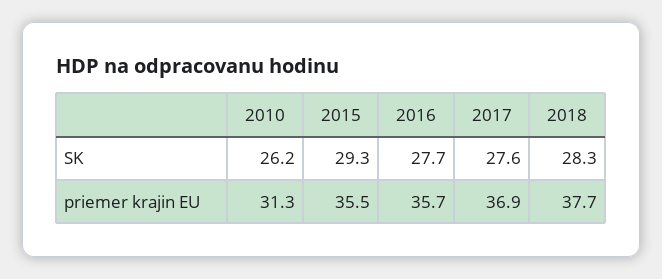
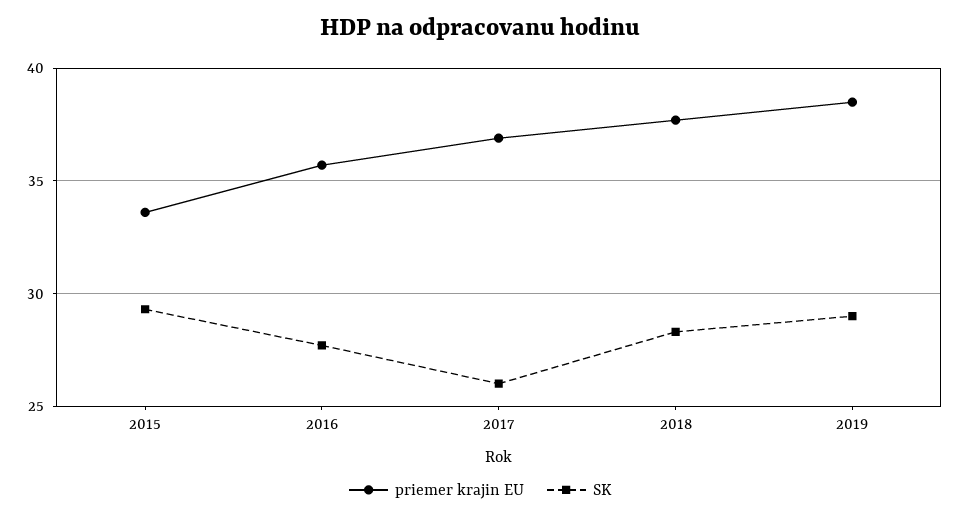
SK, 2010: 26.2 -> none
SK, 2017: 27.6 -> 26
priemer krajin EU, 2010: 31.3 -> none
priemer krajin EU, 2015: 35.5 -> 33.5
priemer krajin EU, 2019: none -> 38.5
SK, 2019: none -> 29

